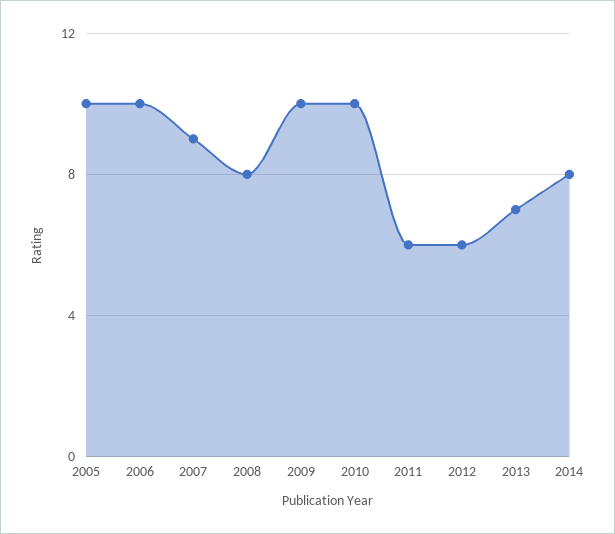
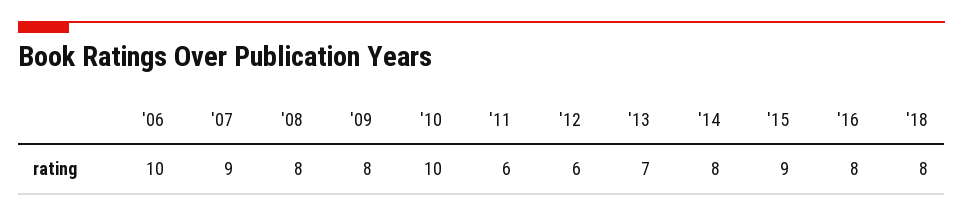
2005: 10 -> none
2009: 10 -> 8
'15: none -> 9
'16: none -> 8
'18: none -> 8

